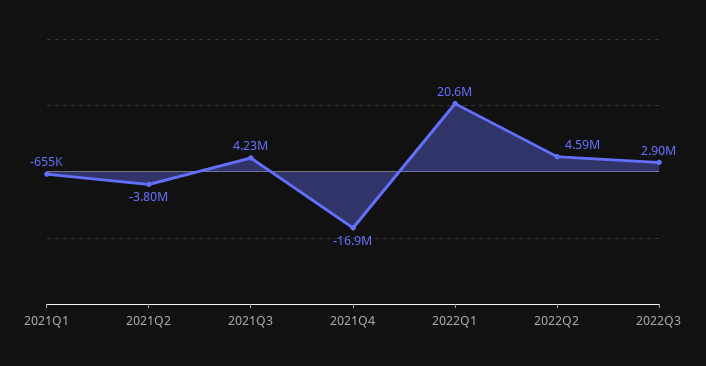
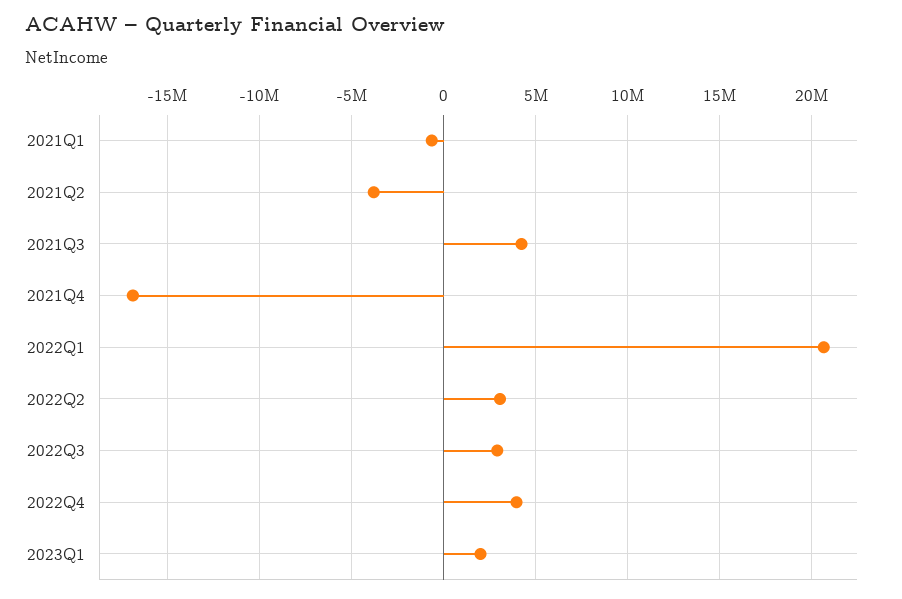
2022Q2: 4590000 -> 3000000
2022Q4: none -> 4000000
2023Q1: none -> 2000000

